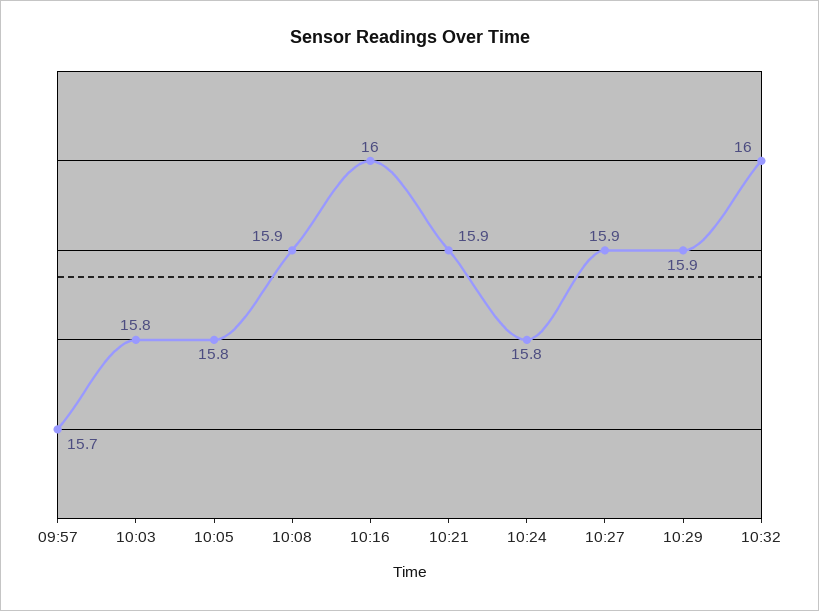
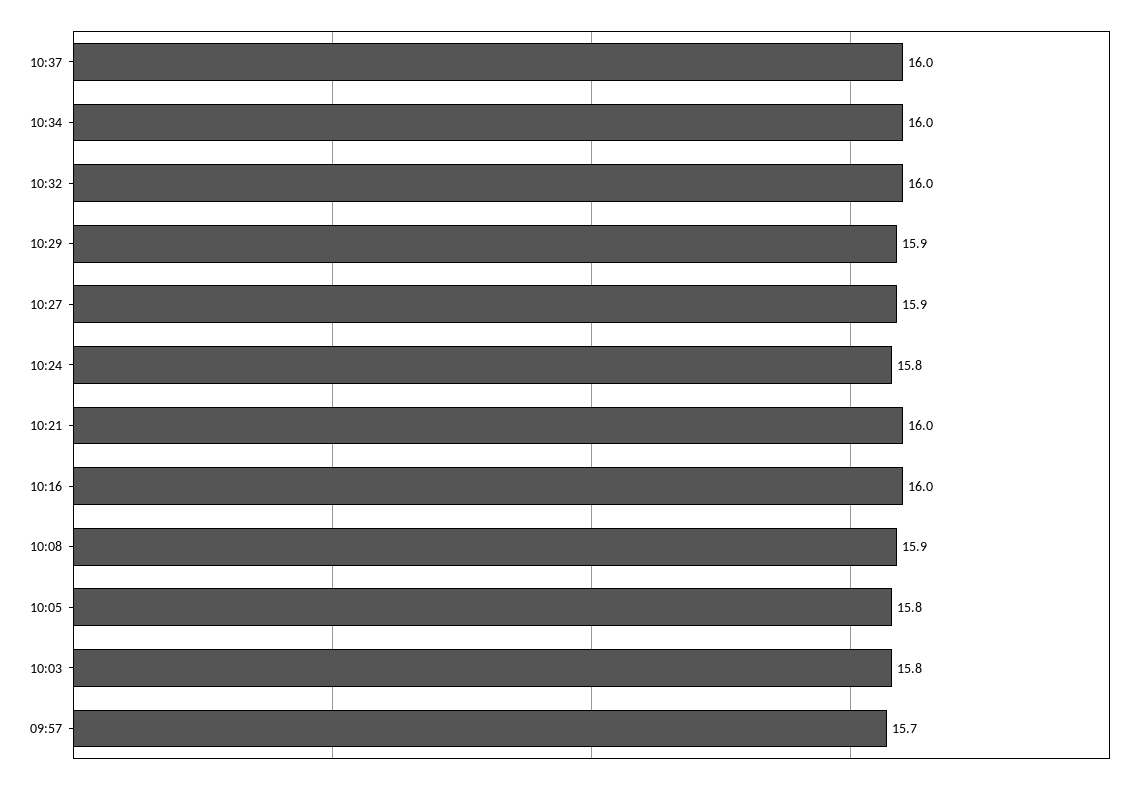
10:21: 15.9 -> 16
10:37: none -> 16
10:34: none -> 16

